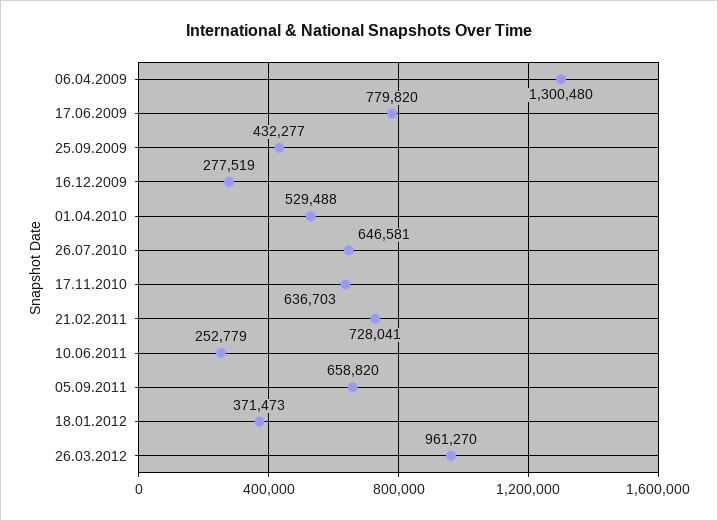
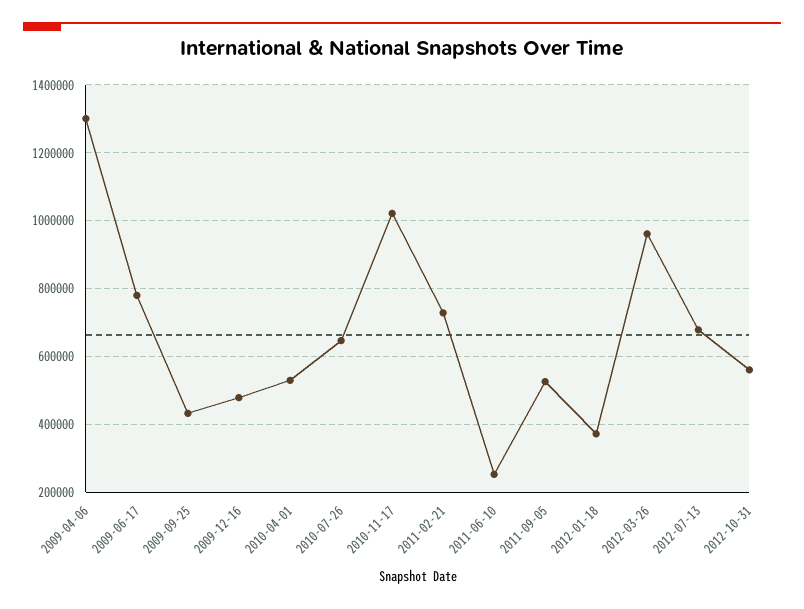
16.12.2009: 277519 -> 480000
17.11.2010: 636703 -> 1020000
05.09.2011: 658820 -> 520000
2012-07-13: none -> 680000
2012-10-31: none -> 560000

